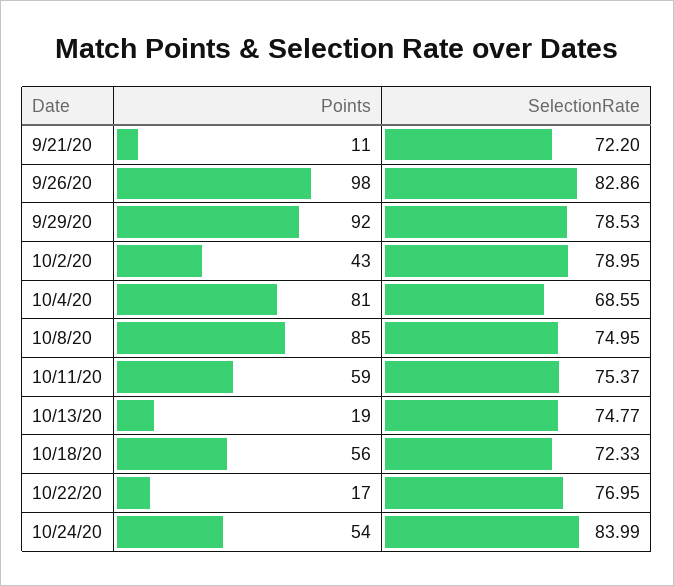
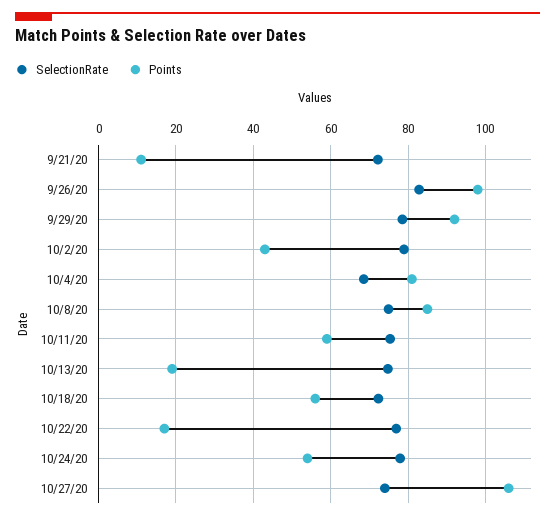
SelectionRate, 10/24/20: 83.99 -> 78
SelectionRate, 10/27/20: none -> 74
Points, 10/27/20: none -> 106

